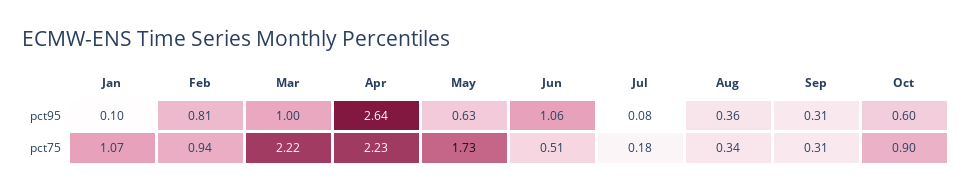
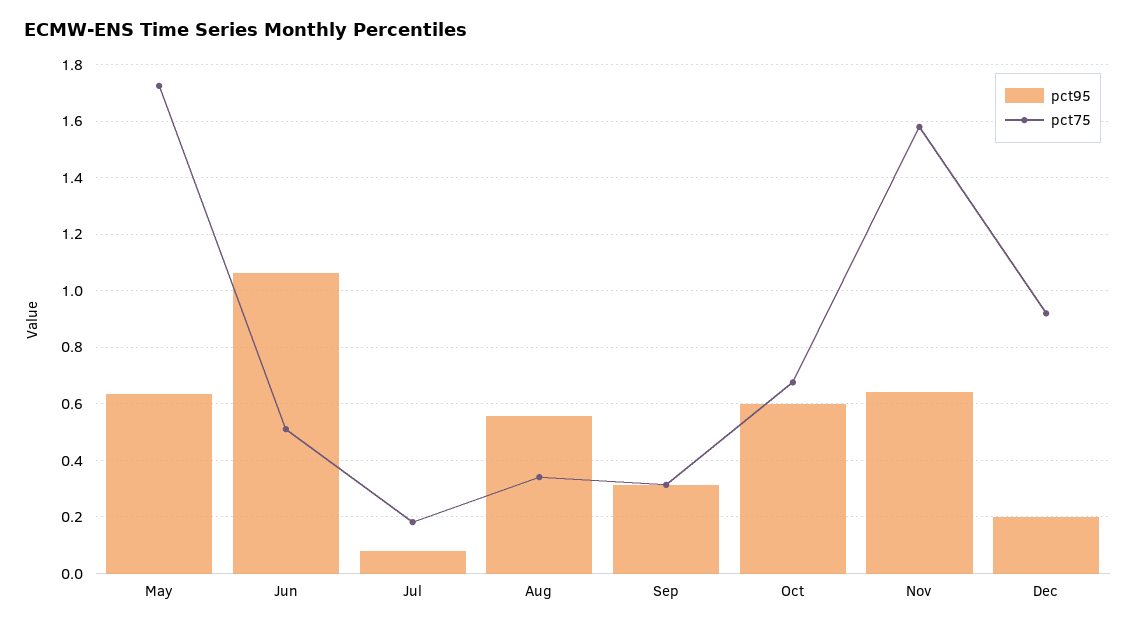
pct95, Jan: 0.1 -> none
pct95, Feb: 0.81 -> none
pct95, Mar: 1 -> none
pct95, Apr: 2.64 -> none
pct95, Aug: 0.36 -> 0.55
pct75, Jan: 1.07 -> none
pct75, Feb: 0.94 -> none
pct75, Mar: 2.22 -> none
pct75, Apr: 2.23 -> none
pct75, Oct: 0.9 -> 0.675
pct95, Nov: none -> 0.65
pct75, Nov: none -> 1.575
pct95, Dec: none -> 0.2
pct75, Dec: none -> 0.925

